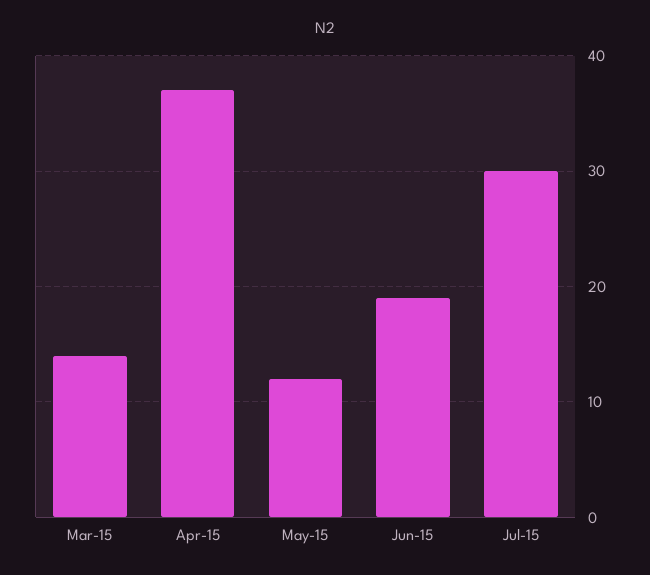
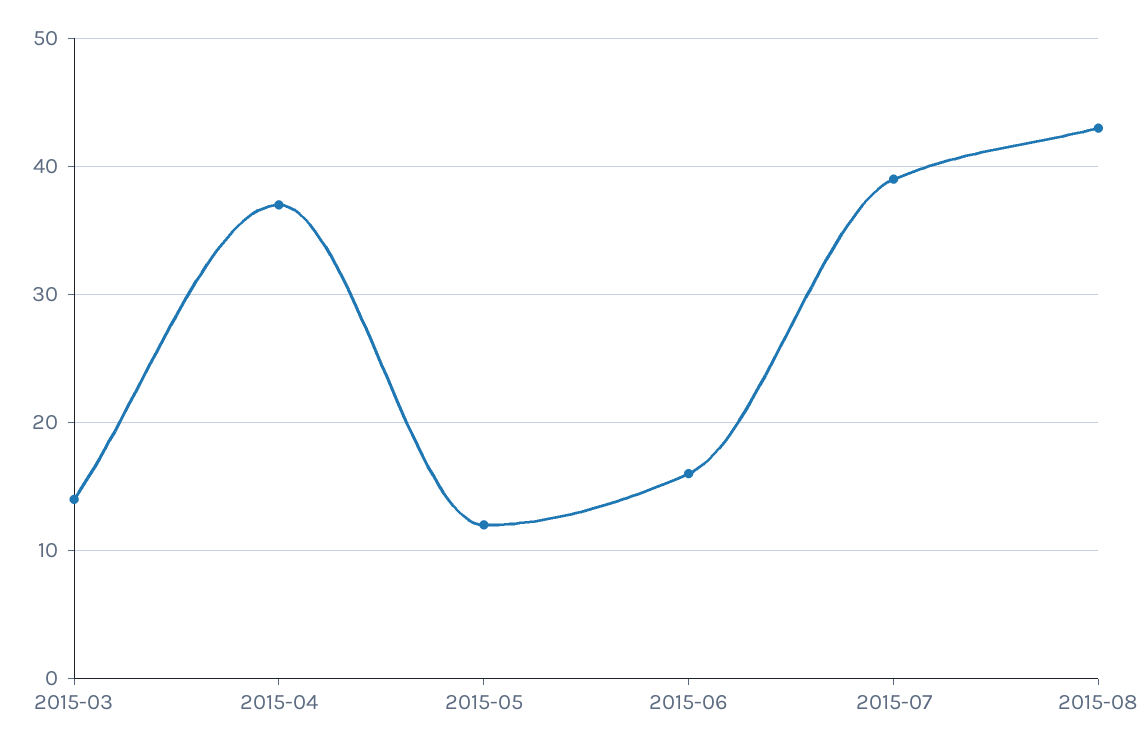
Jun-15: 19 -> 16
Jul-15: 30 -> 39
2015-08: none -> 43

